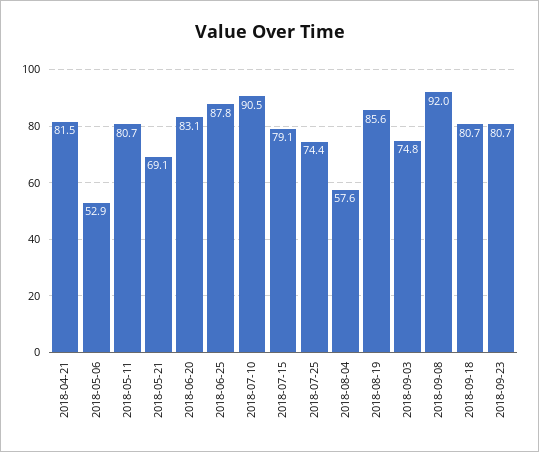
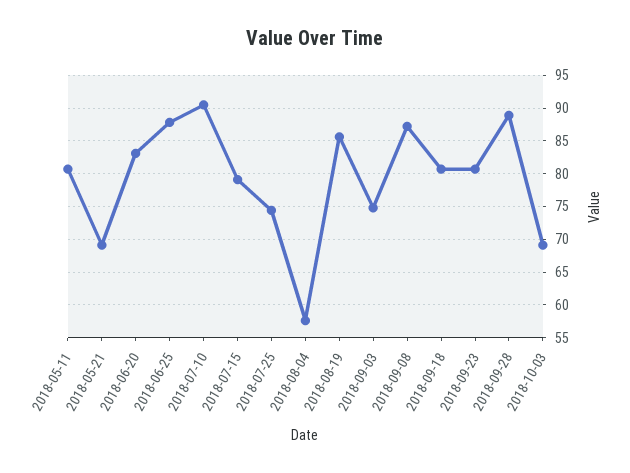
2018-04-21: 81.5 -> none
2018-05-06: 52.9 -> none
2018-09-08: 92 -> 87
2018-09-28: none -> 89
2018-10-03: none -> 69

